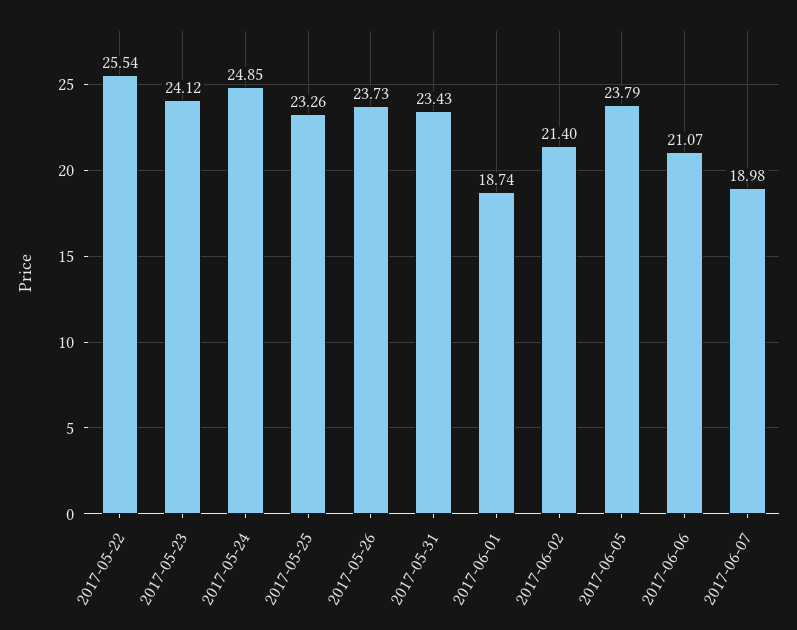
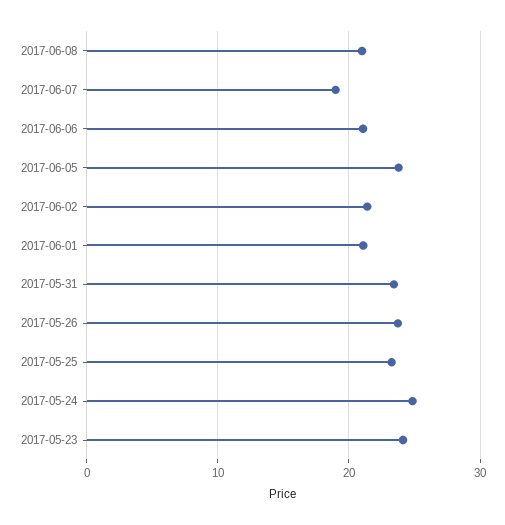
2017-05-22: 25.54 -> none
2017-06-01: 18.74 -> 21
2017-06-08: none -> 21

